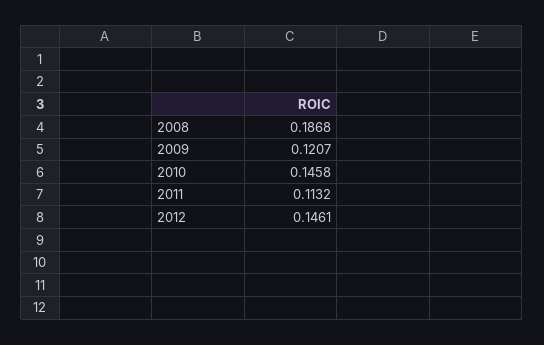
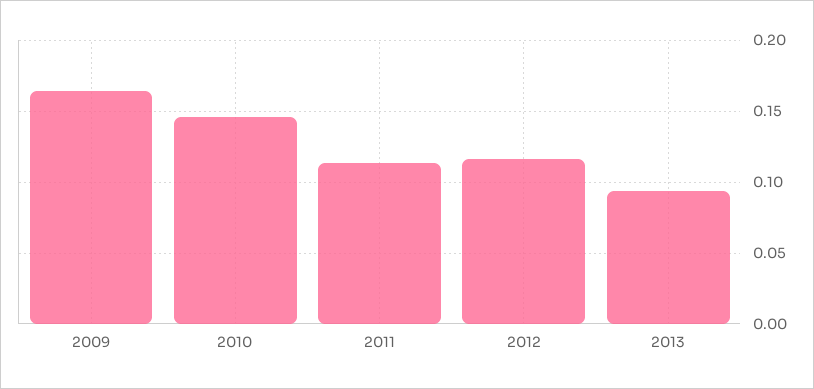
2008: 0.1868 -> none
2009: 0.1207 -> 0.165
2012: 0.1461 -> 0.115
2013: none -> 0.095

